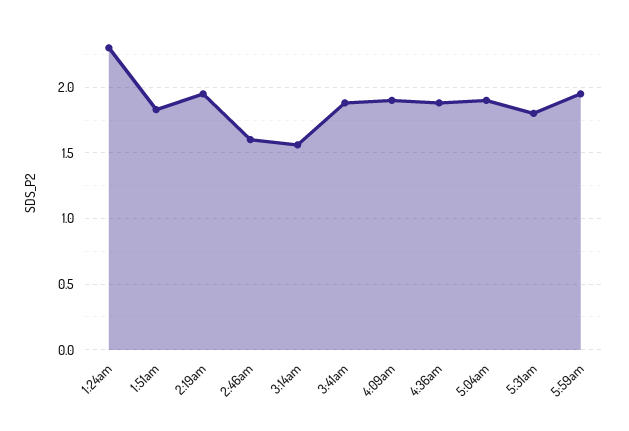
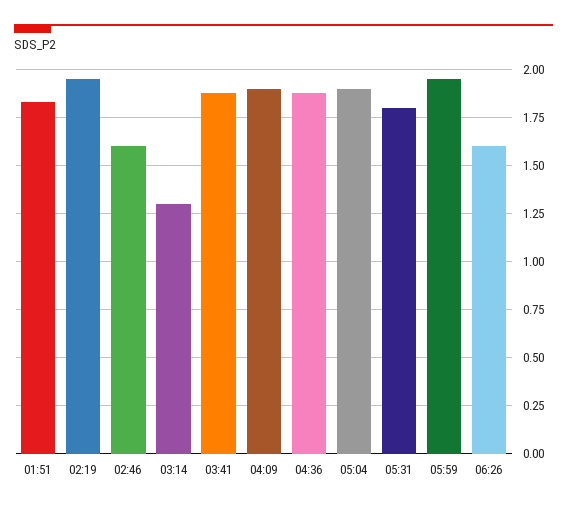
1:24am: 2.3 -> none
3:14am: 1.55 -> 1.3
06:26: none -> 1.6

